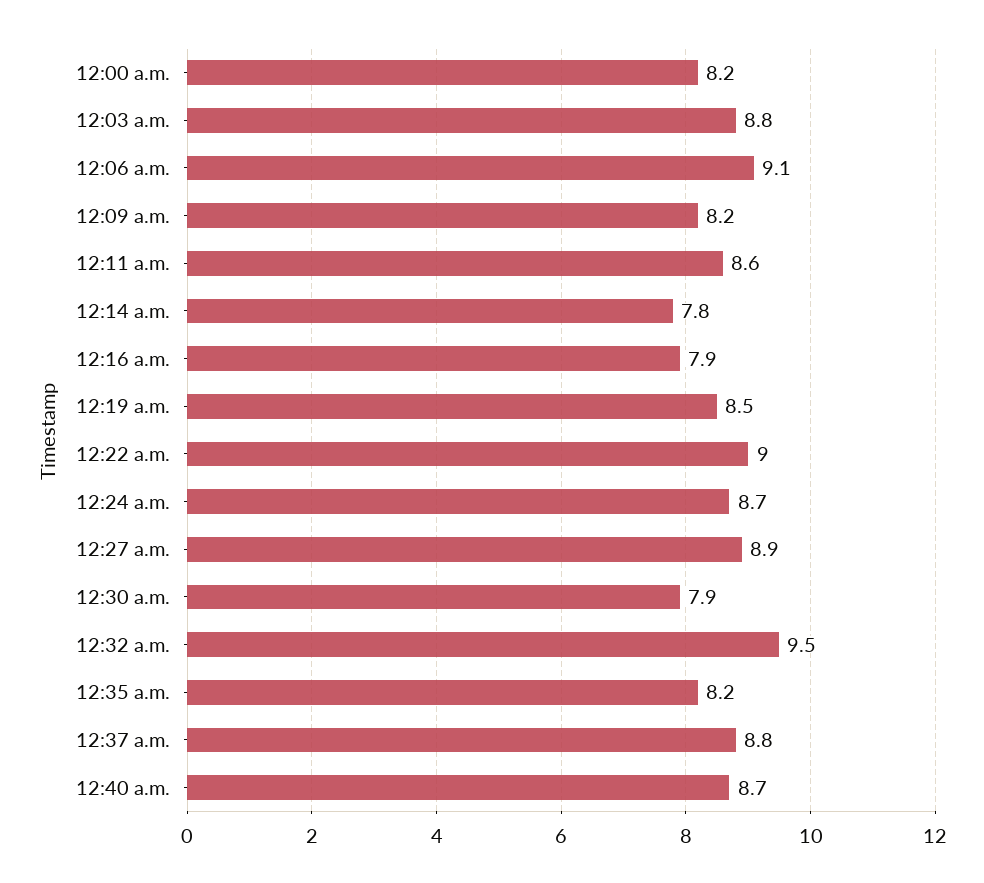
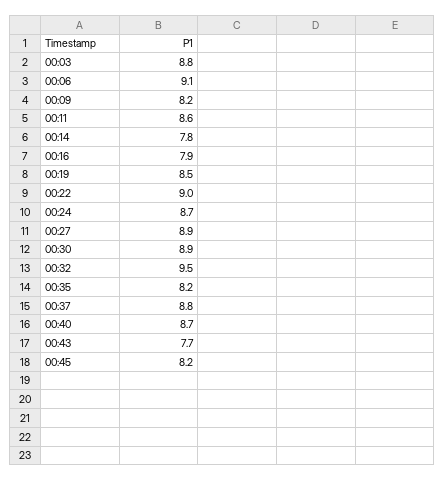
12:00 a.m.: 8.2 -> none
12:30 a.m.: 7.9 -> 8.9
00:43: none -> 7.7
00:45: none -> 8.2

